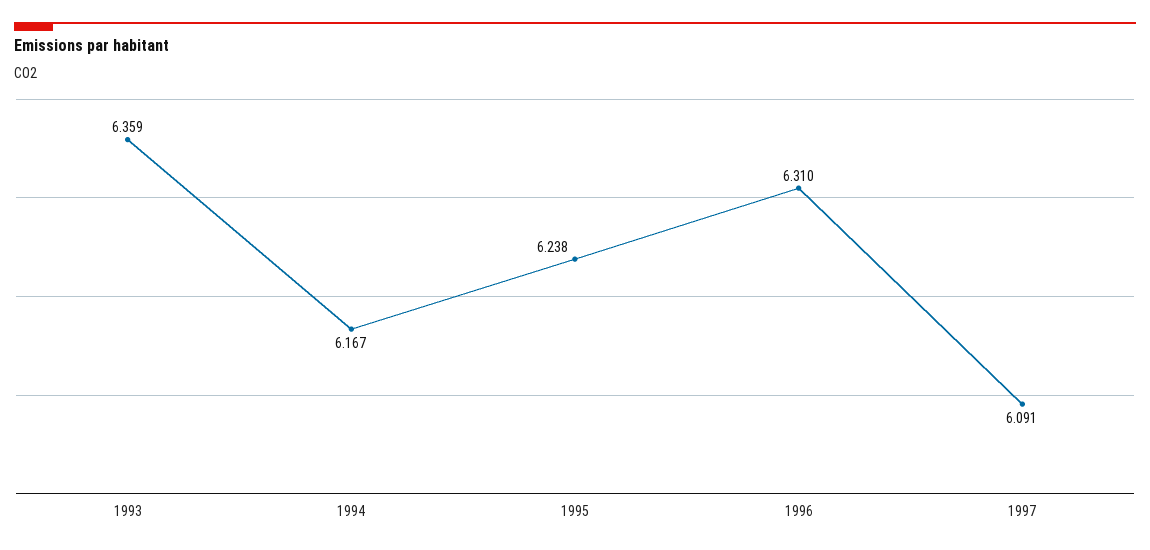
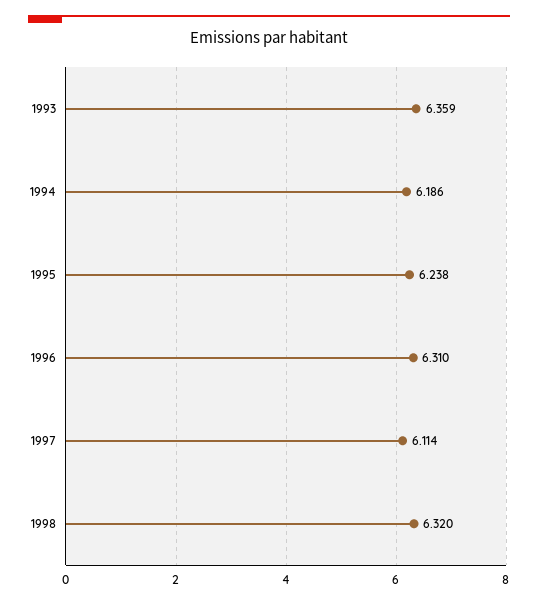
1994: 6.167 -> 6.186
1997: 6.091 -> 6.114
1998: none -> 6.32

